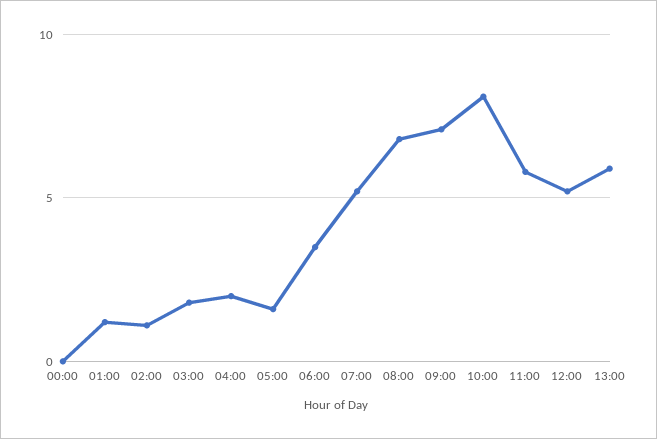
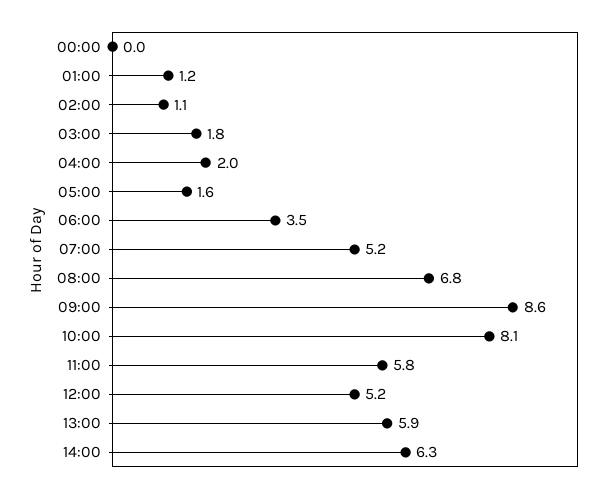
09:00: 7 -> 8.6
14:00: none -> 6.3

